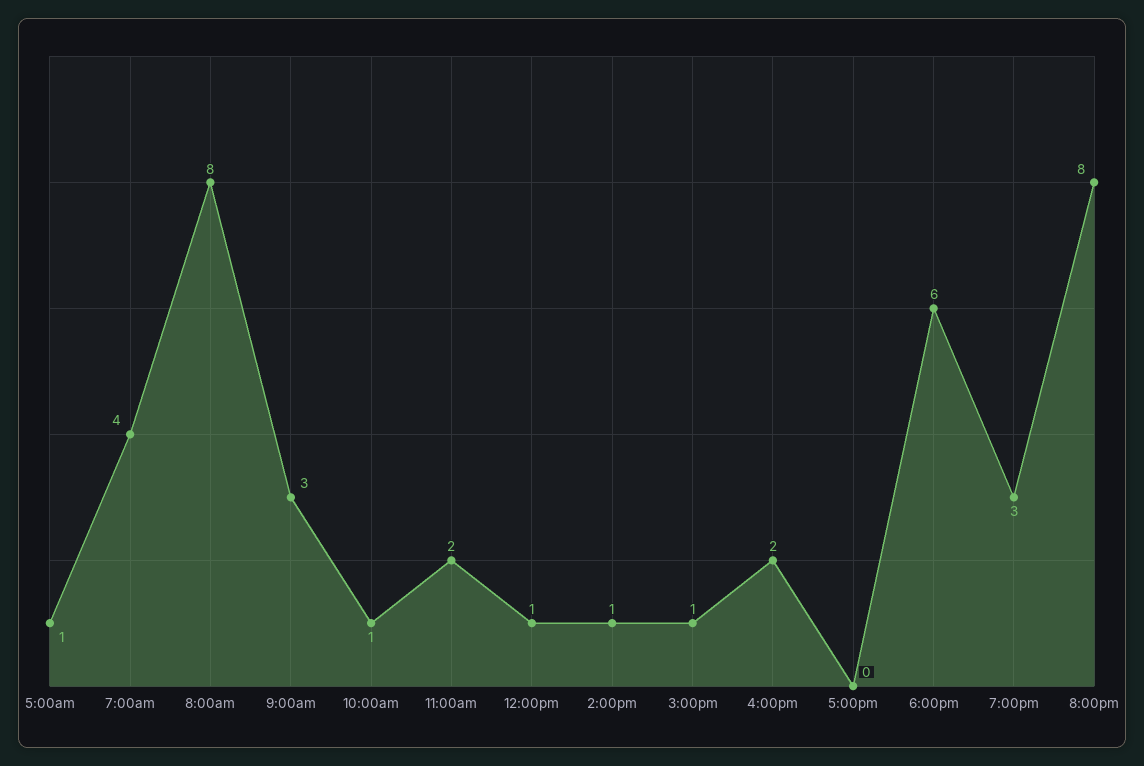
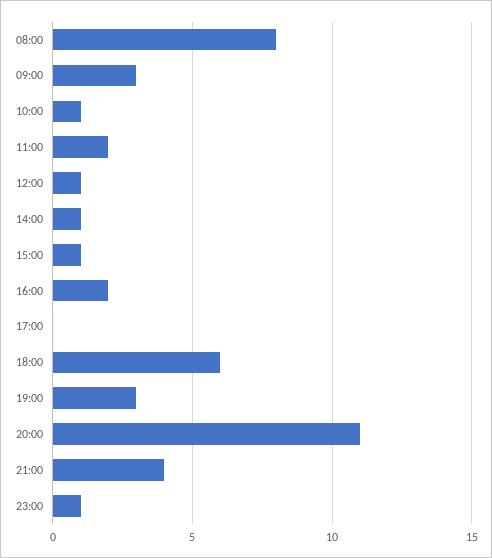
5:00am: 1 -> none
7:00am: 4 -> none
8:00pm: 8 -> 11
21:00: none -> 4
23:00: none -> 1

